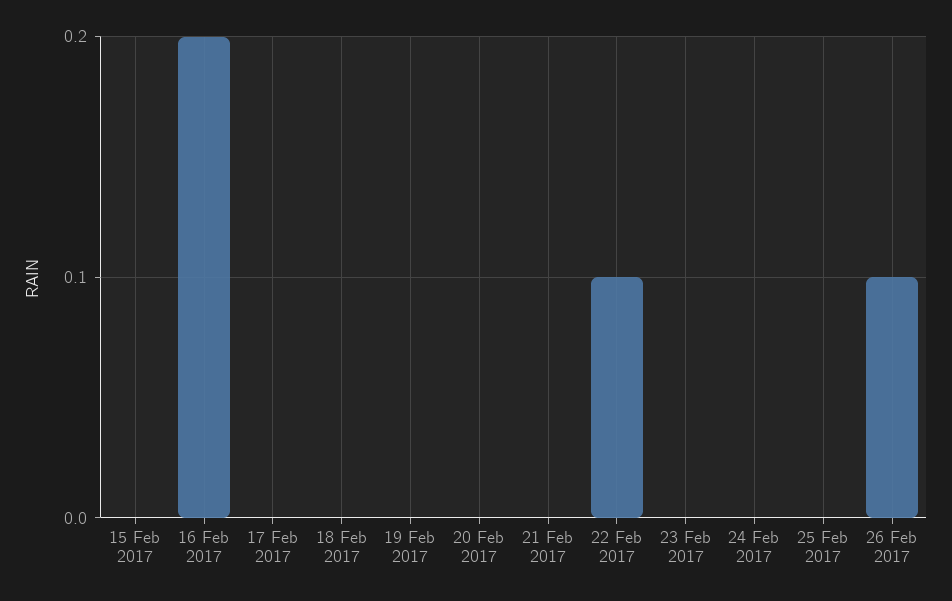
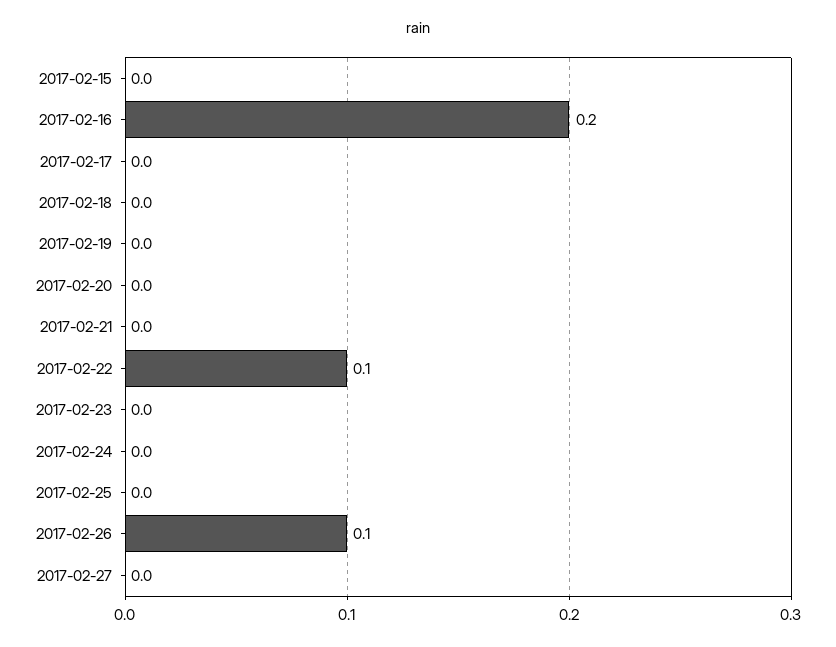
2017-02-27: none -> 0

